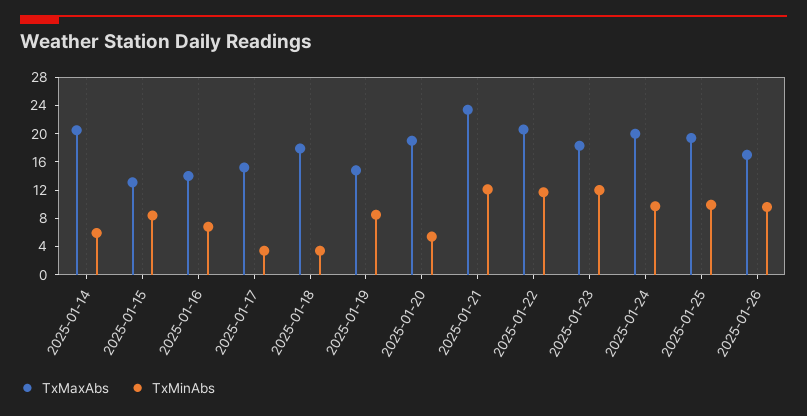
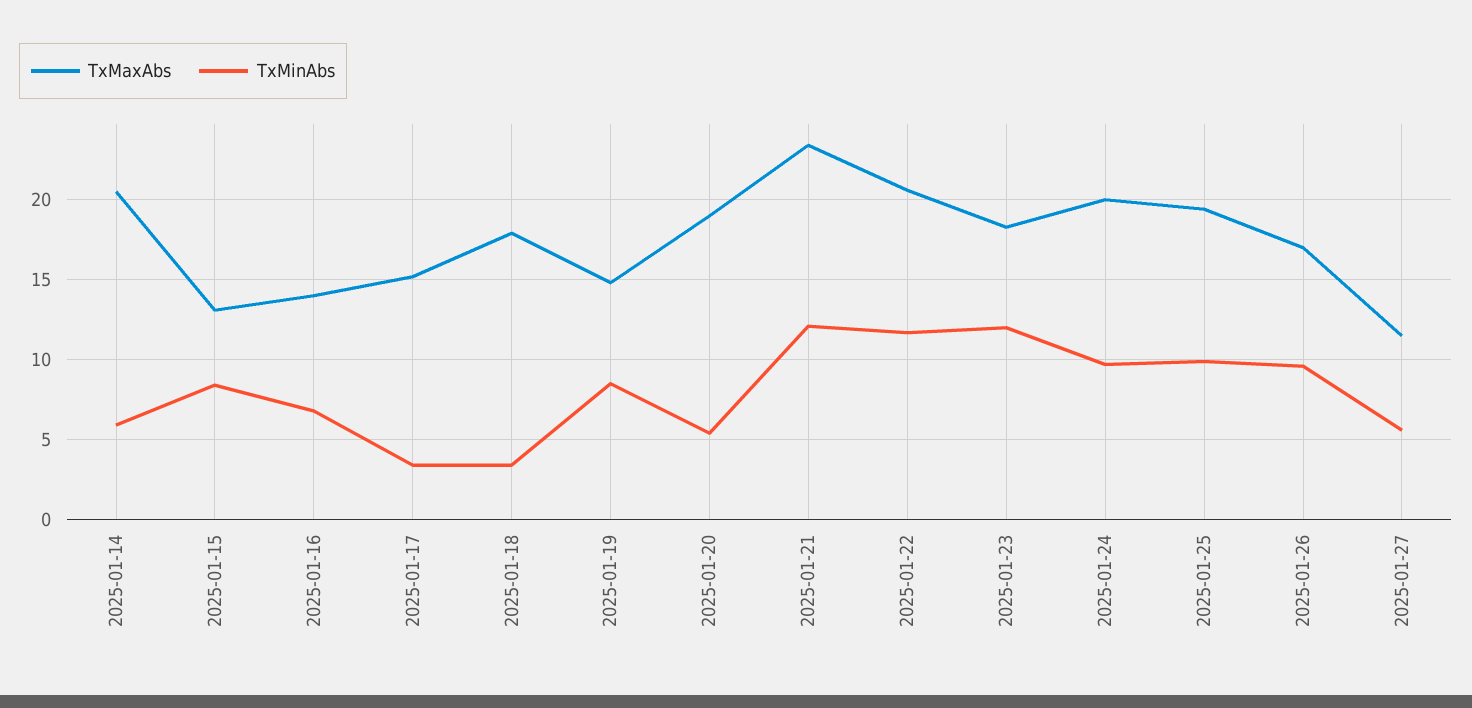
TxMaxAbs, 2025-01-27: none -> 11.5
TxMinAbs, 2025-01-27: none -> 5.5

